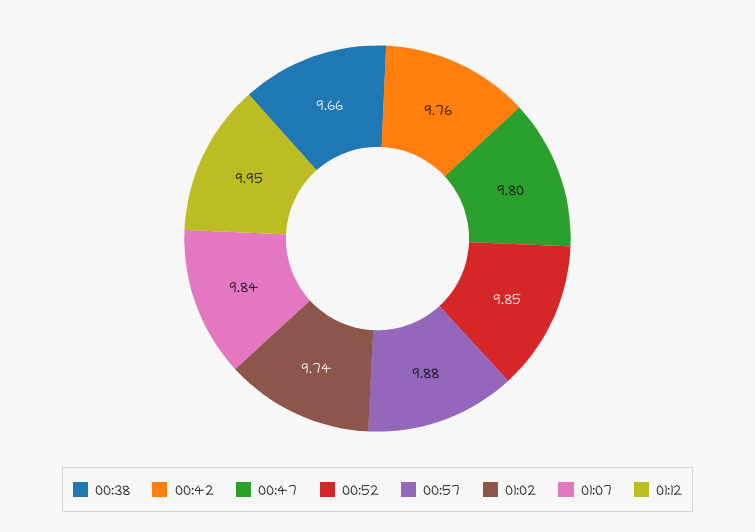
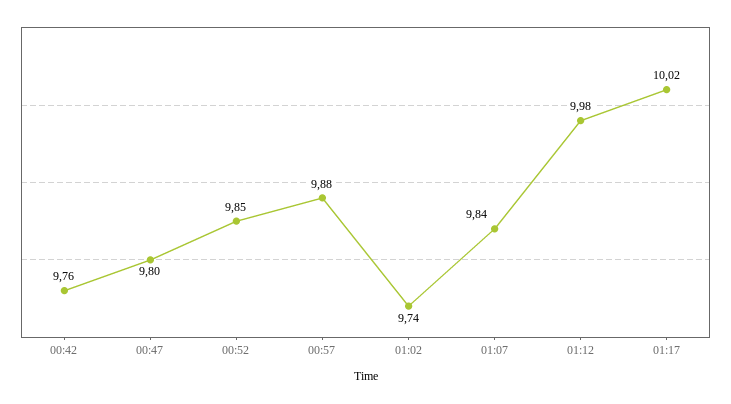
00:38: 9.66 -> none
01:12: 9.95 -> 9.98
01:17: none -> 10.02

